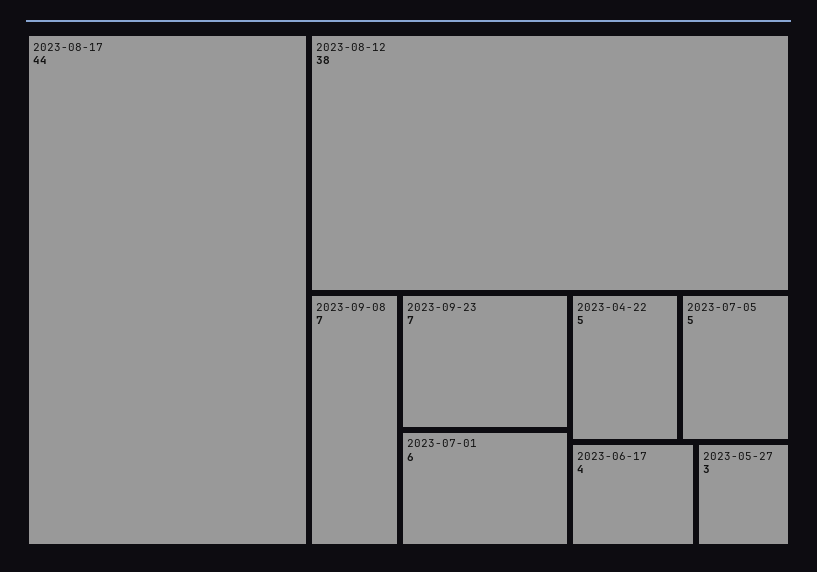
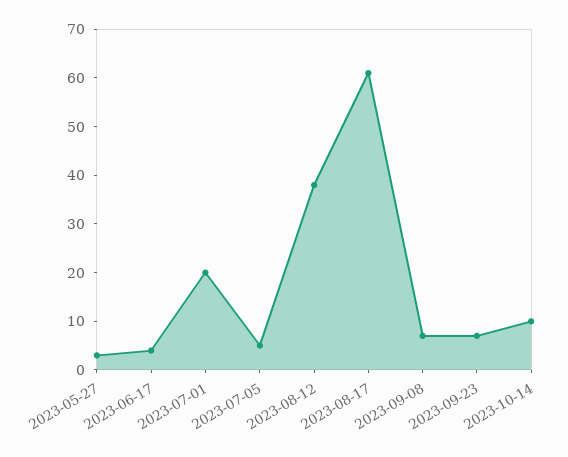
2023-08-17: 44 -> 60
2023-07-01: 6 -> 20
2023-04-22: 5 -> none
2023-10-14: none -> 10

